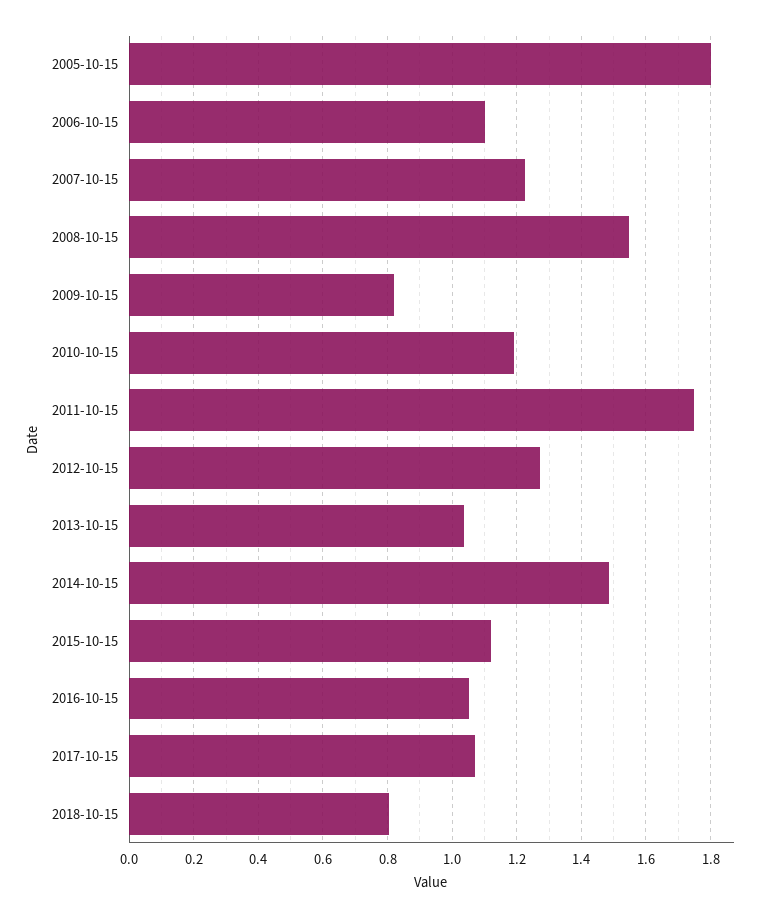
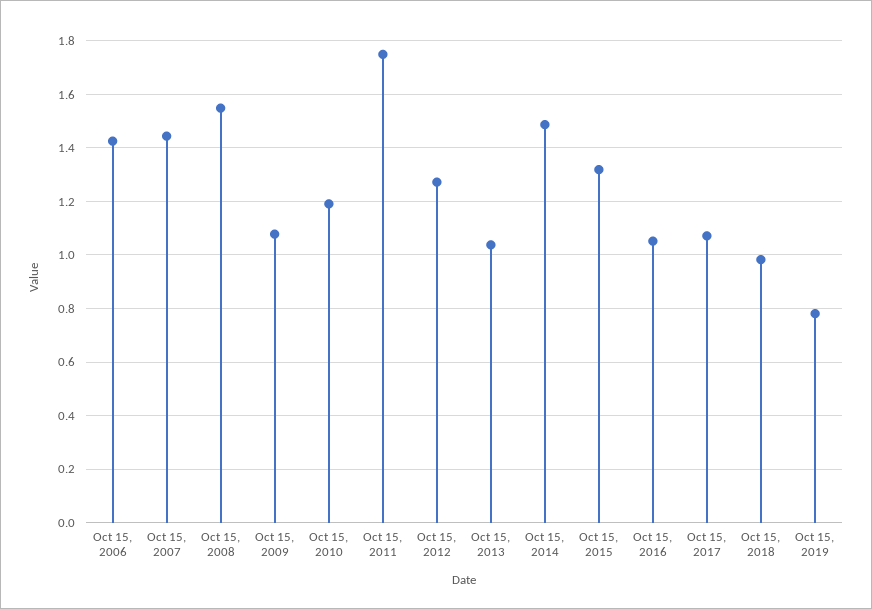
2005-10-15: 1.8 -> none
2006-10-15: 1.1 -> 1.425
2007-10-15: 1.22 -> 1.45
2009-10-15: 0.82 -> 1.075
2015-10-15: 1.12 -> 1.325
2018-10-15: 0.8 -> 0.975
Oct 15, 2019: none -> 0.775

